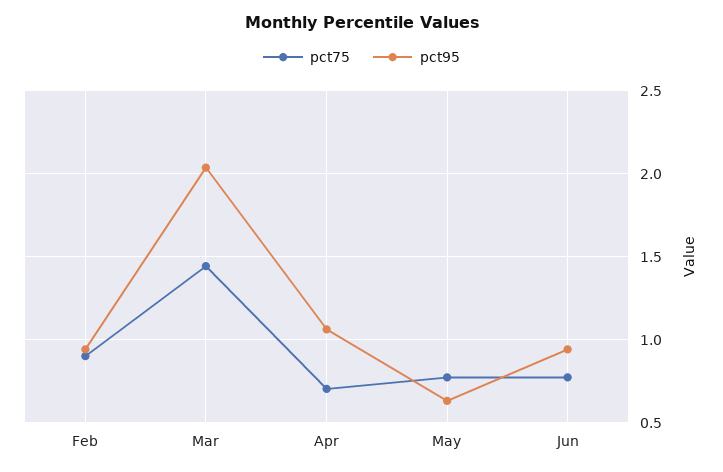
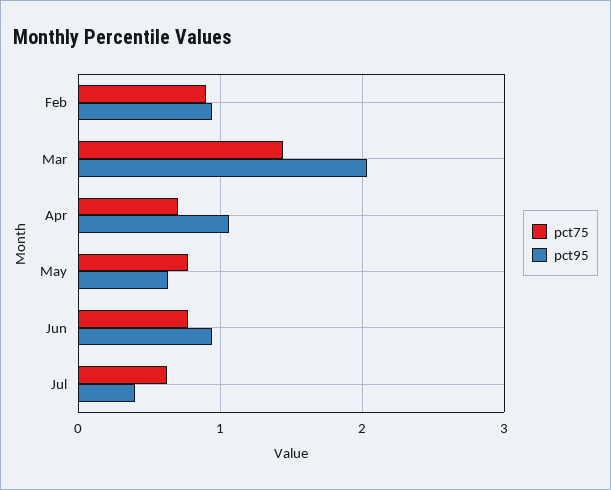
pct75, Jul: none -> 0.6
pct95, Jul: none -> 0.4

